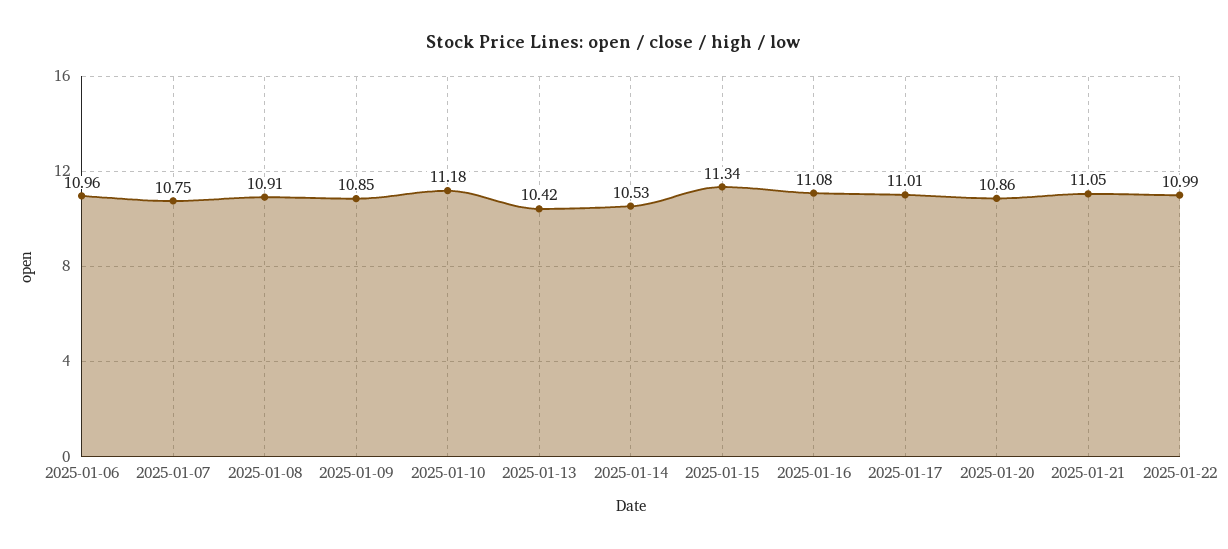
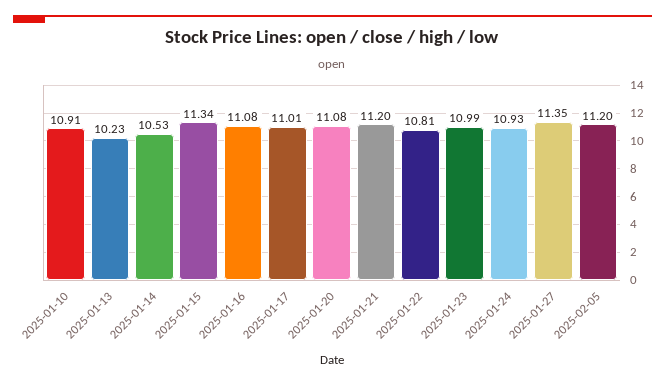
2025-01-06: 10.96 -> none
2025-01-07: 10.75 -> none
2025-01-08: 10.91 -> none
2025-01-09: 10.85 -> none
2025-01-10: 11.18 -> 10.91
2025-01-13: 10.42 -> 10.23
2025-01-20: 10.86 -> 11.08
2025-01-21: 11.05 -> 11.2
2025-01-22: 10.99 -> 10.81
2025-01-23: none -> 10.99
2025-01-24: none -> 10.93
2025-01-27: none -> 11.35
2025-02-05: none -> 11.2

